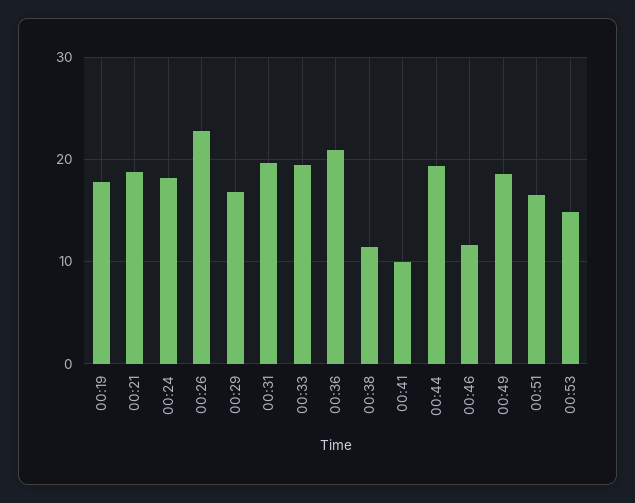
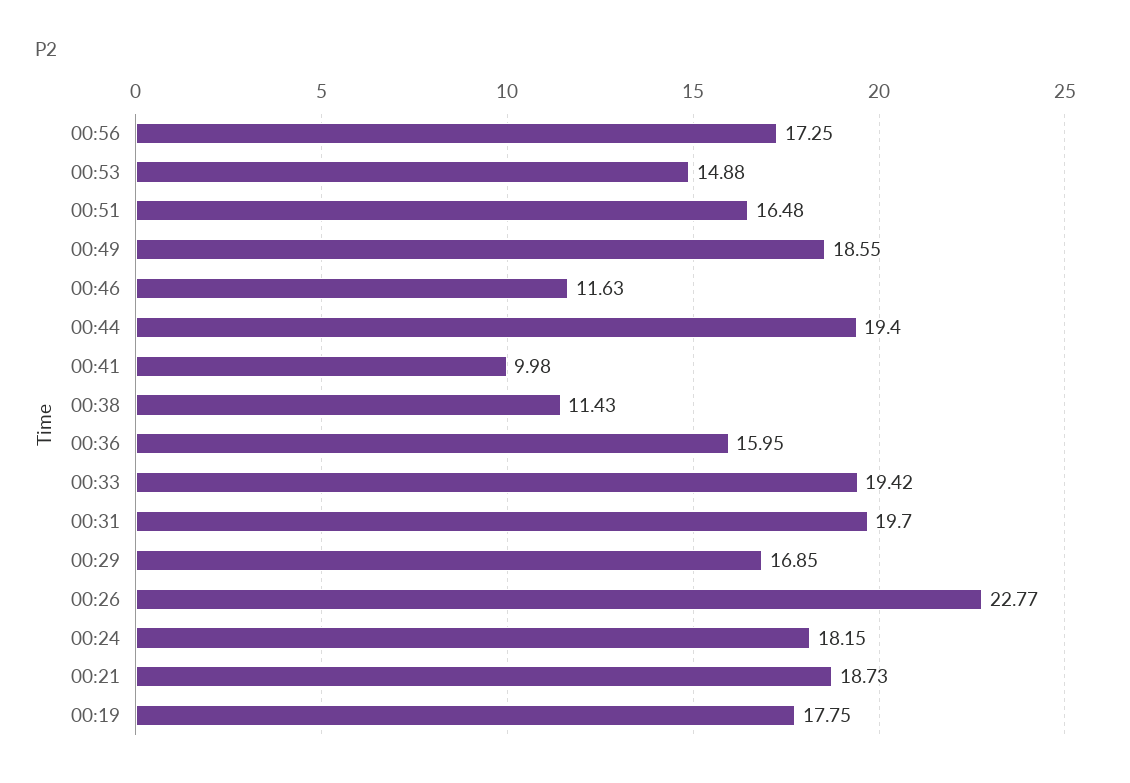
00:36: 21 -> 15.95
00:56: none -> 17.25

